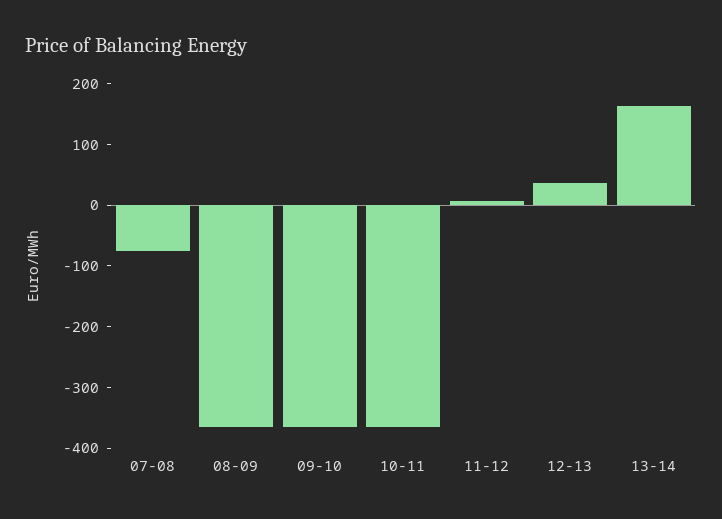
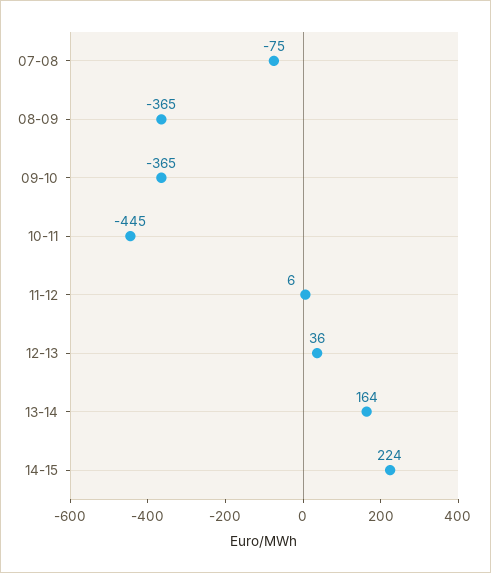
10-11: -360 -> -445
14-15: none -> 224

